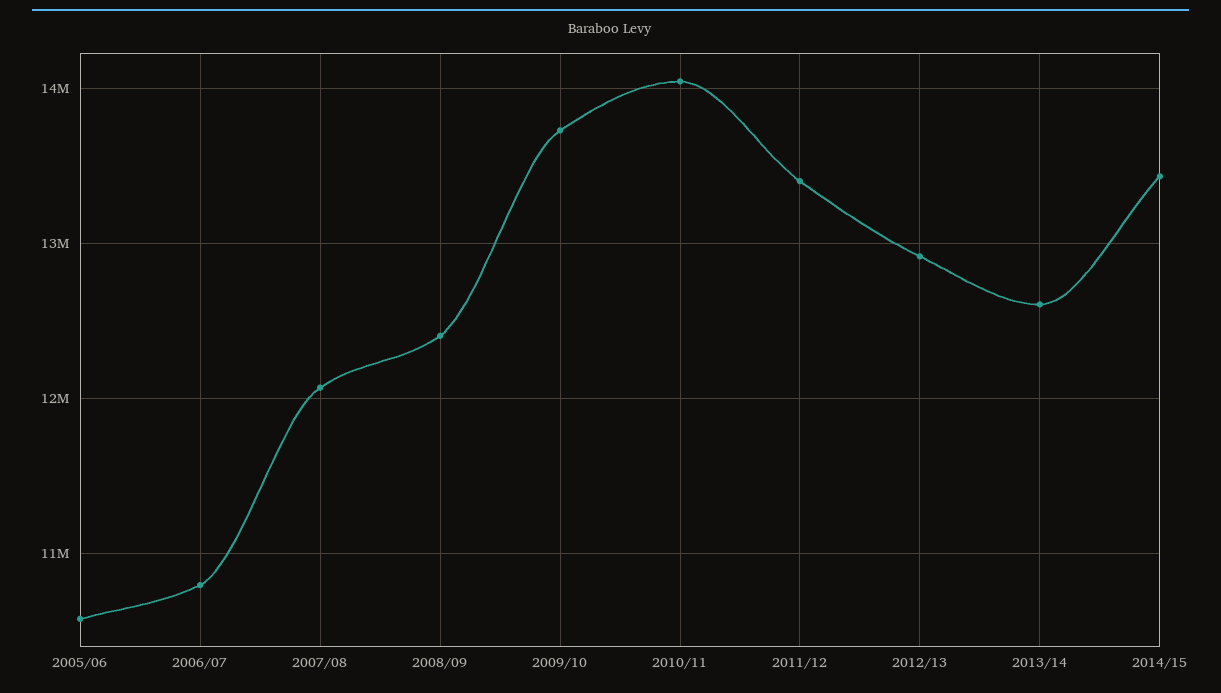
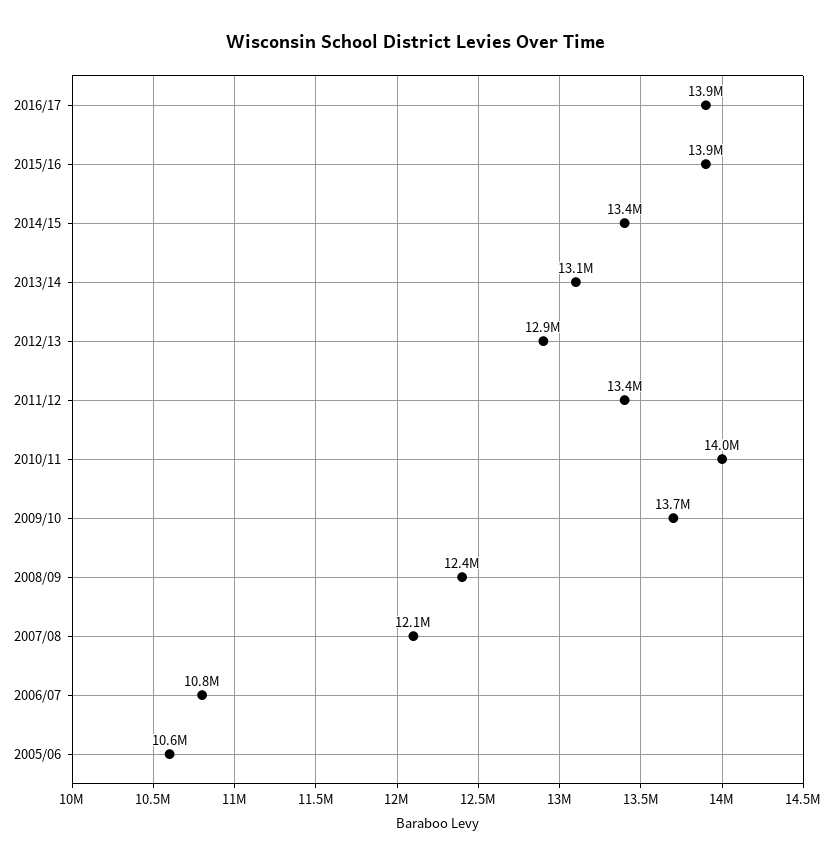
2013/14: 12600000 -> 13100000
2016/17: none -> 13900000
2015/16: none -> 13900000

